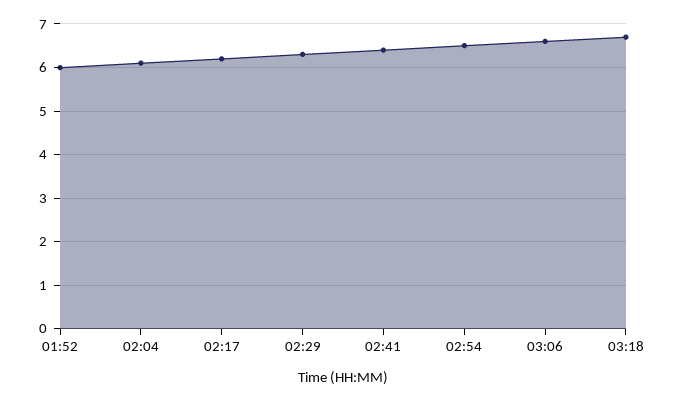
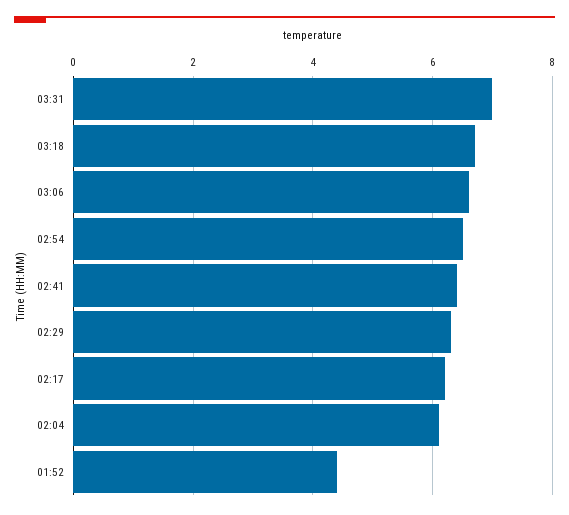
01:52: 6 -> 4.5
03:31: none -> 7

